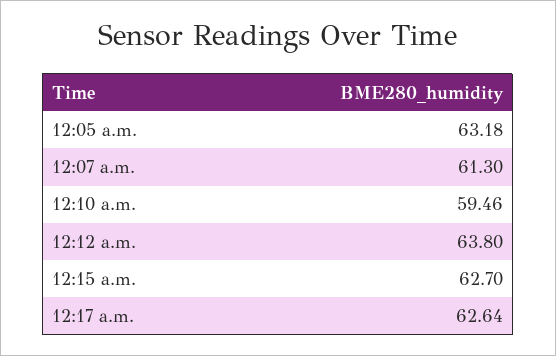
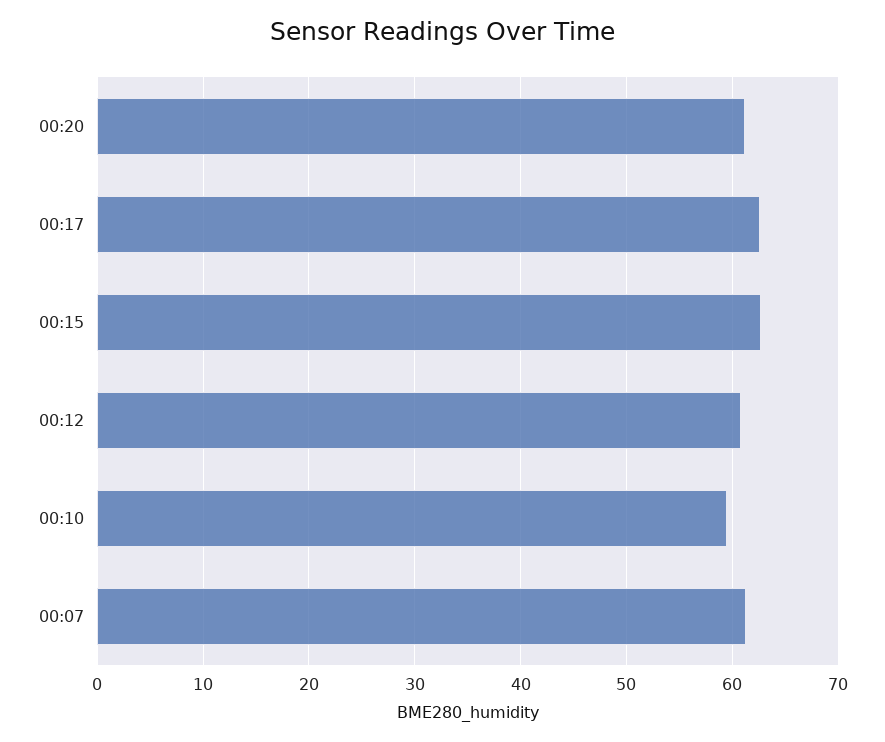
12:05 a.m.: 63.18 -> none
12:12 a.m.: 63.8 -> 61
00:20: none -> 61

